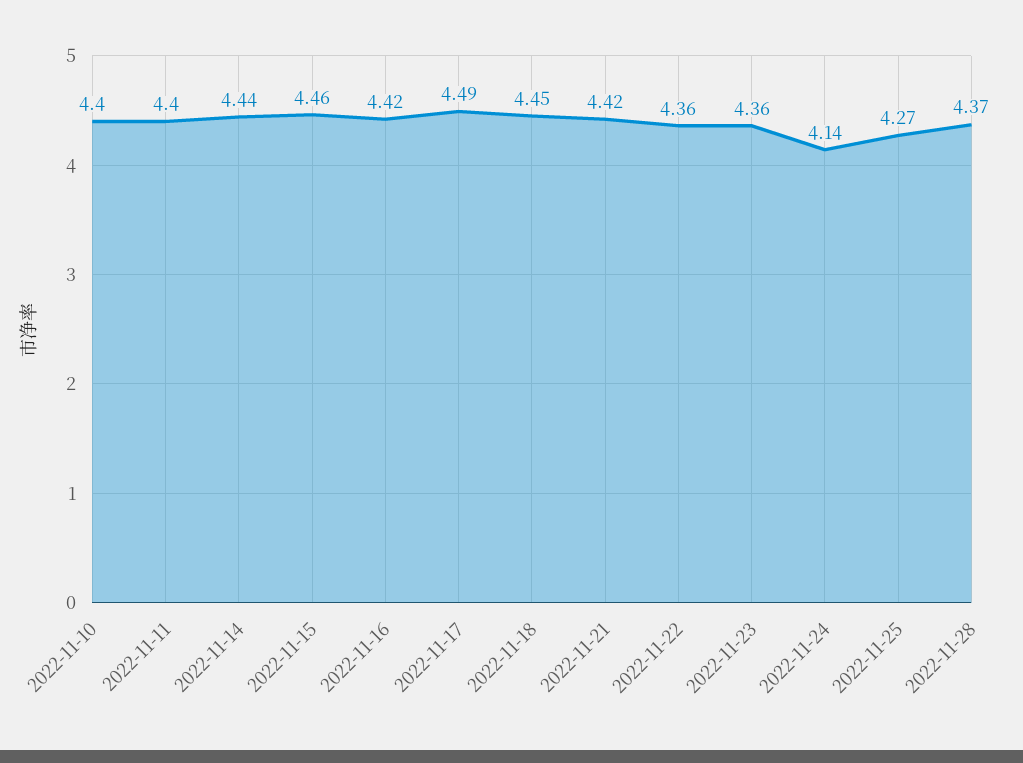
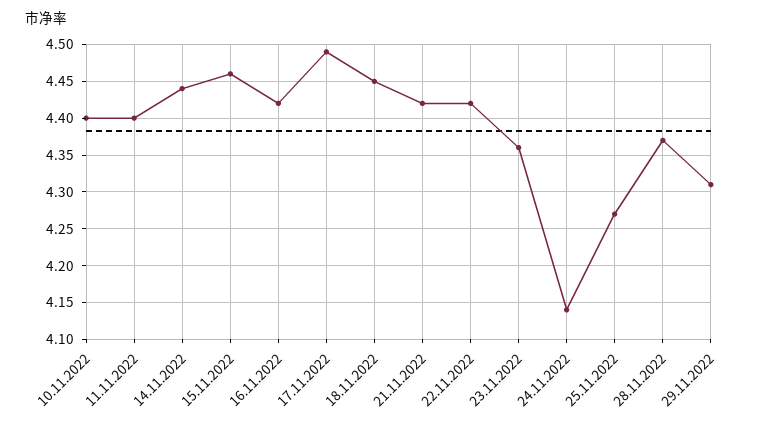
2022-11-22: 4.36 -> 4.42
29.11.2022: none -> 4.31

